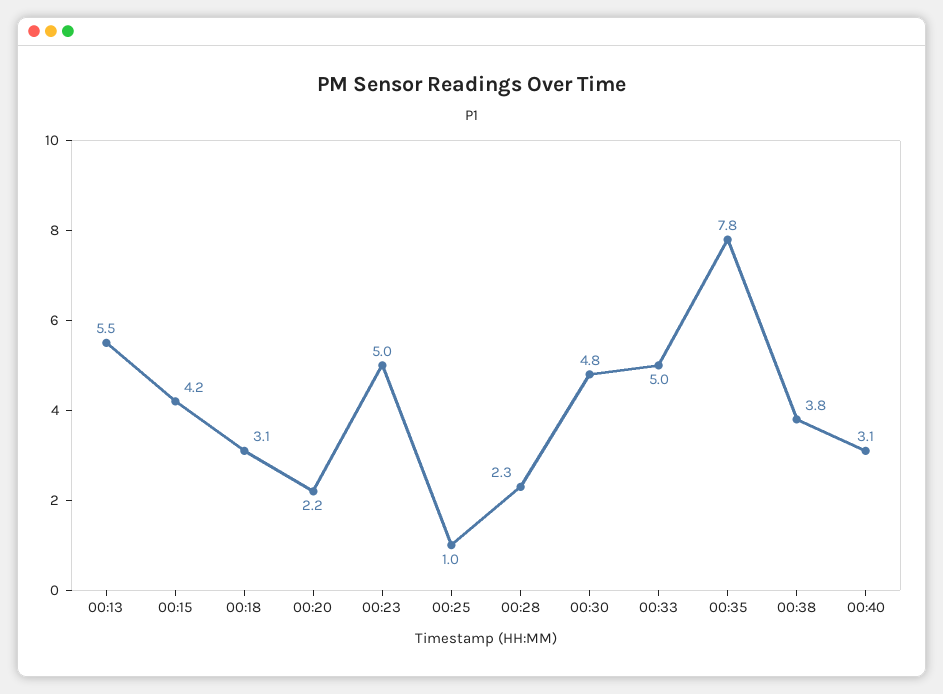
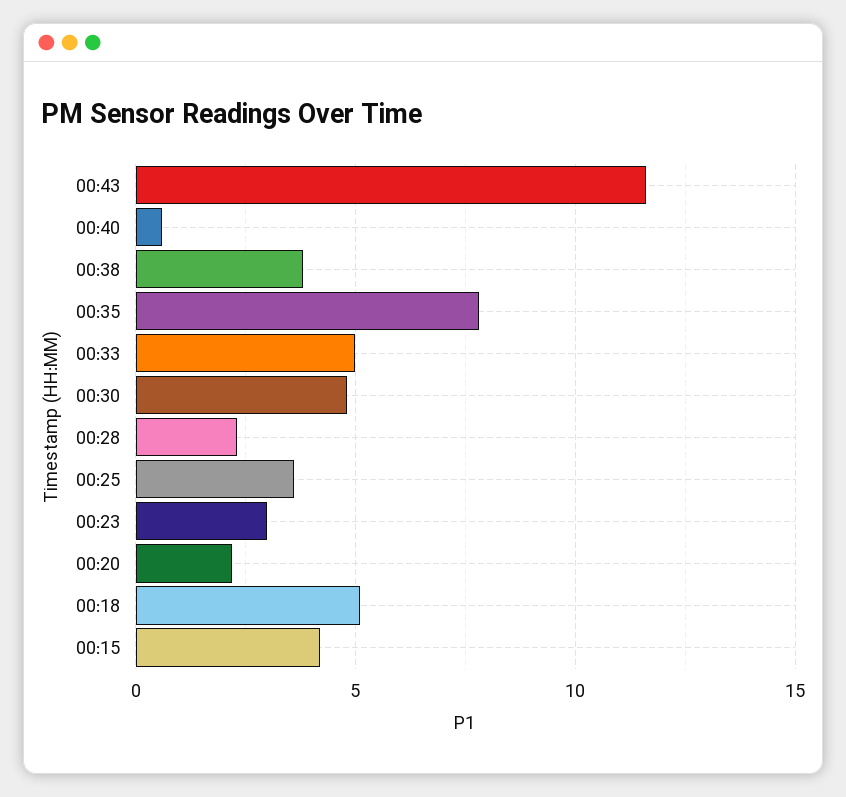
00:13: 5.5 -> none
00:18: 3.1 -> 5
00:23: 5 -> 3
00:25: 1 -> 3.5
00:40: 3.1 -> 0.5
00:43: none -> 11.5

